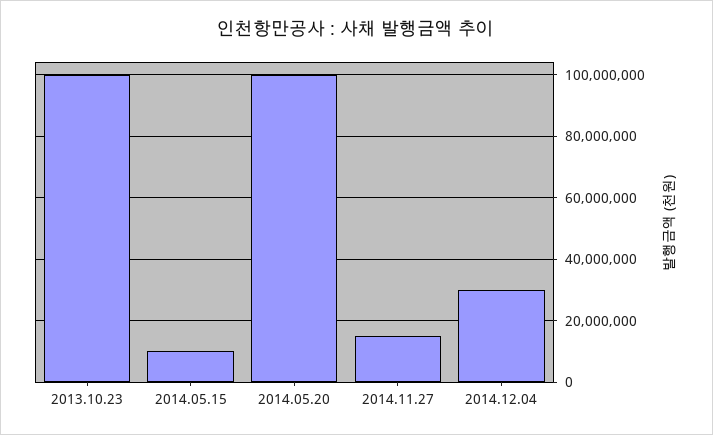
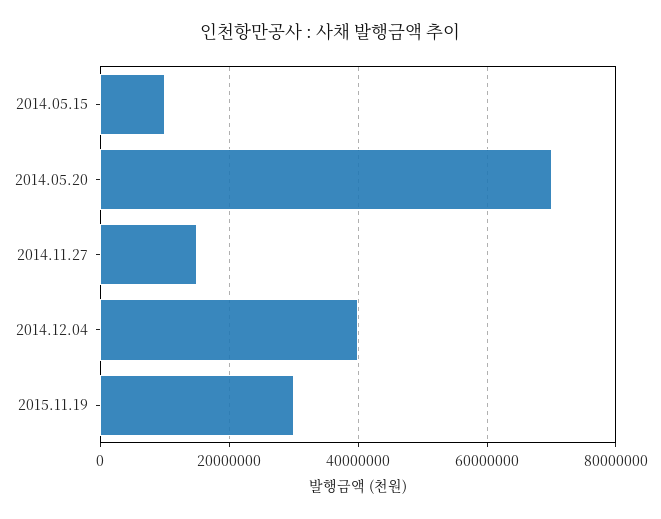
2013.10.23: 100000000 -> none
2014.05.20: 100000000 -> 70000000
2014.12.04: 30000000 -> 40000000
2015.11.19: none -> 30000000

